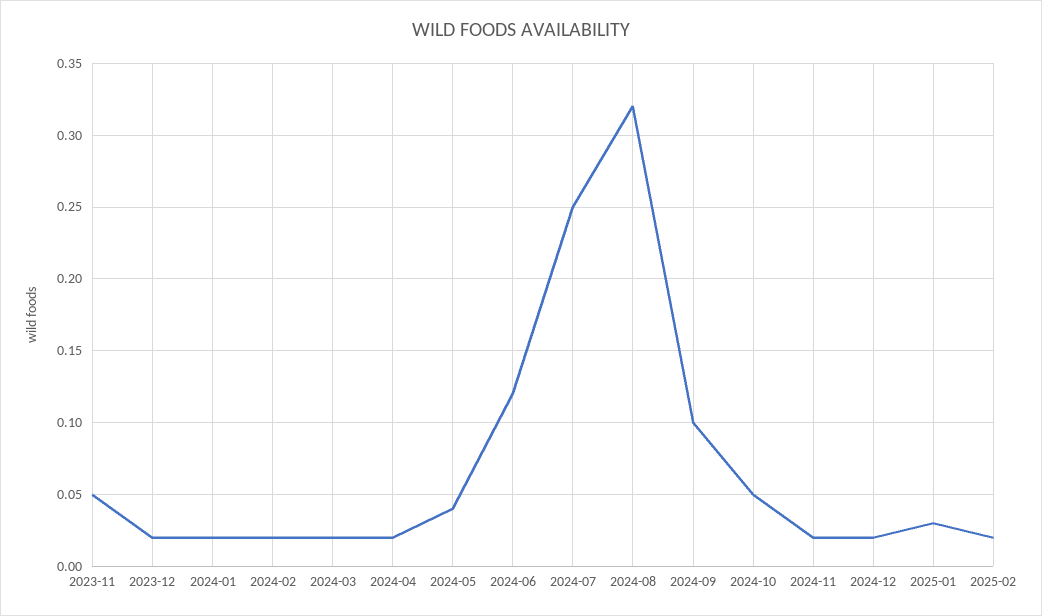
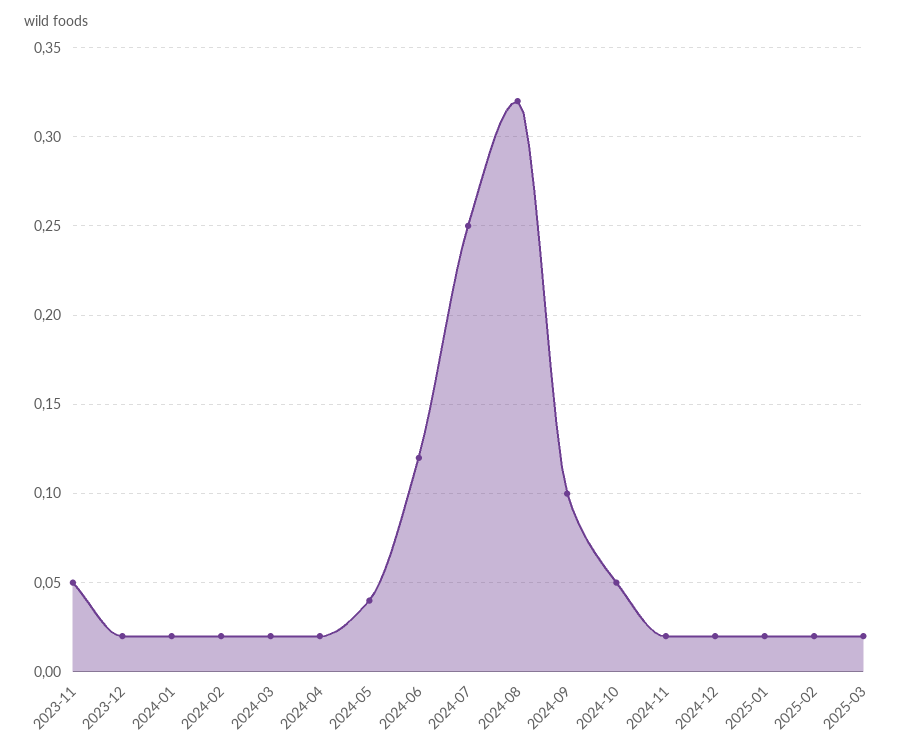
2025-01: 0.03 -> 0.02
2025-03: none -> 0.02

